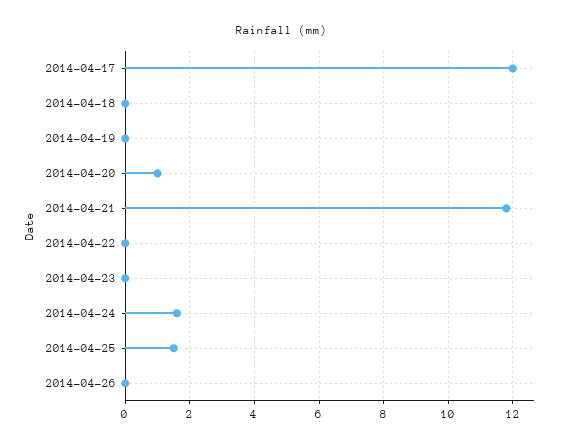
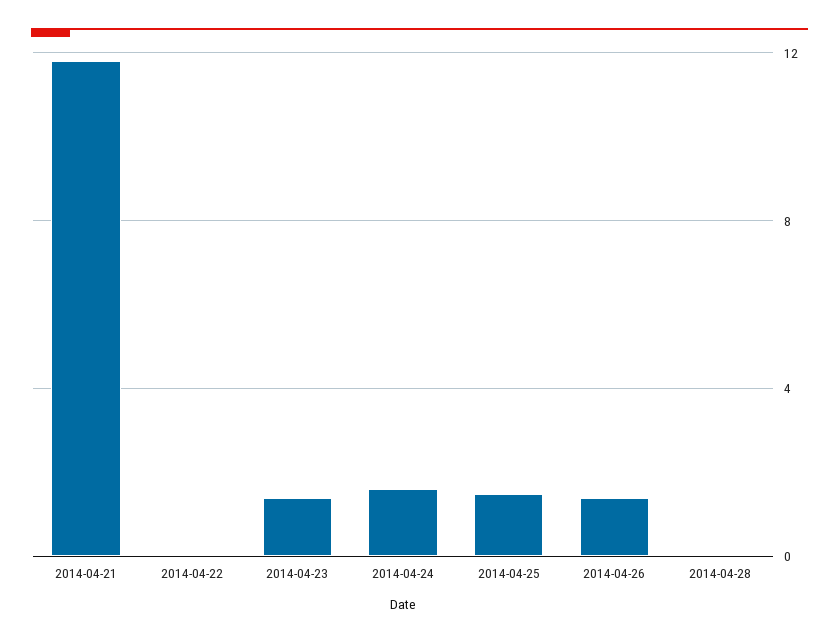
2014-04-17: 12 -> none
2014-04-18: 0 -> none
2014-04-19: 0 -> none
2014-04-20: 1 -> none
2014-04-23: 0 -> 1.5
2014-04-26: 0 -> 1.5
2014-04-28: none -> 0

